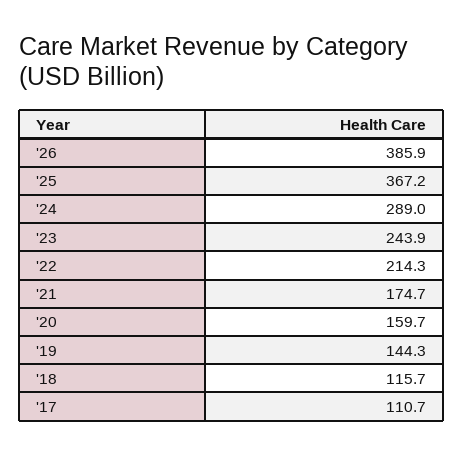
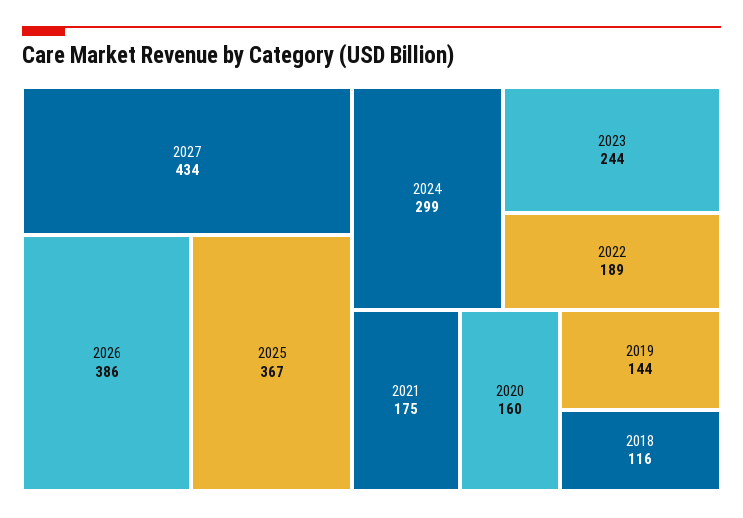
'24: 289 -> 299
'22: 214.3 -> 189
'17: 110.7 -> none
2027: none -> 434

